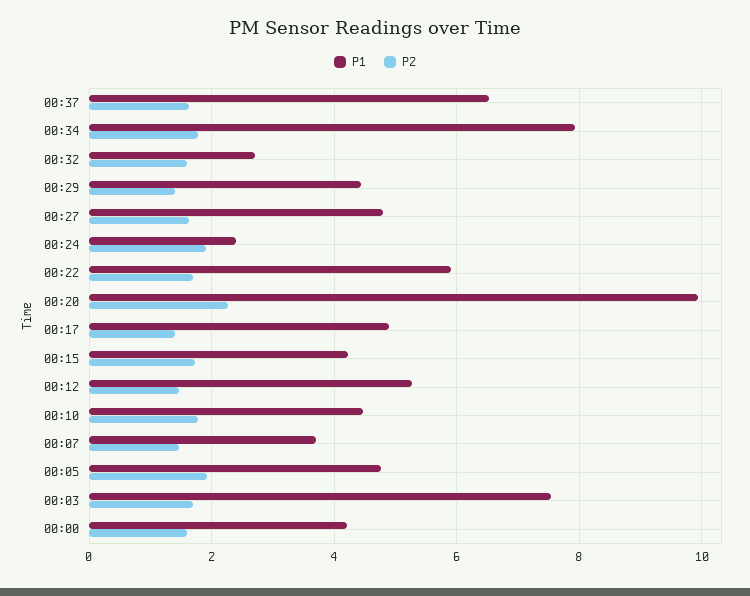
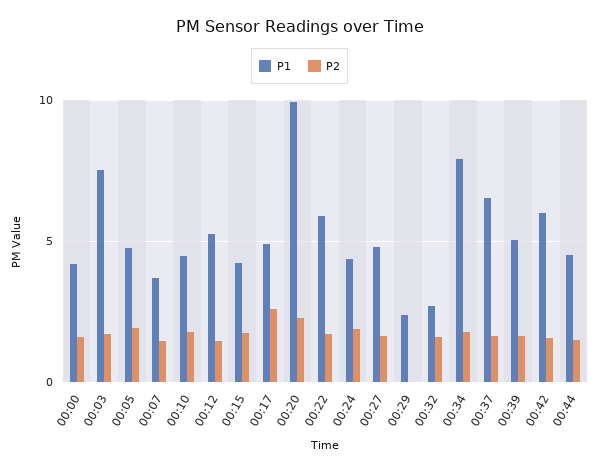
P1, 00:29: 4.4 -> 2.5
P2, 00:29: 1.4 -> 0
P1, 00:24: 2.4 -> 4.5
P2, 00:17: 1.4 -> 2.5
P1, 00:39: none -> 5
P2, 00:39: none -> 1.5
P1, 00:42: none -> 6
P2, 00:42: none -> 1.5
P1, 00:44: none -> 4.5
P2, 00:44: none -> 1.5

